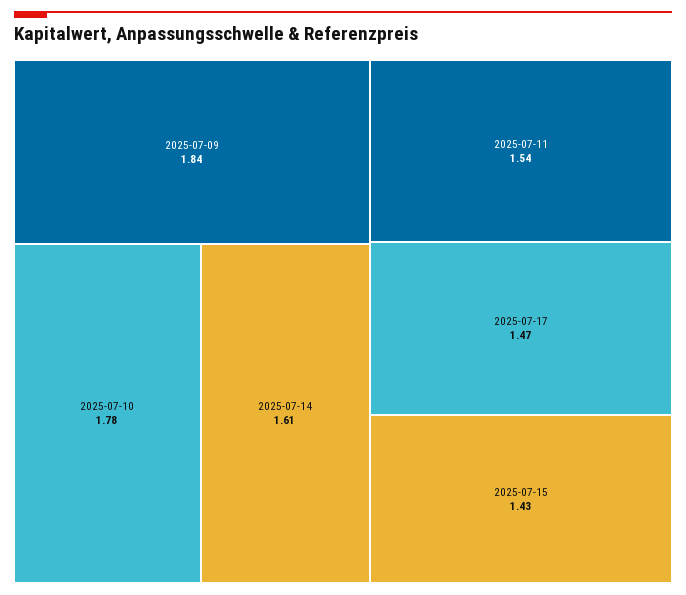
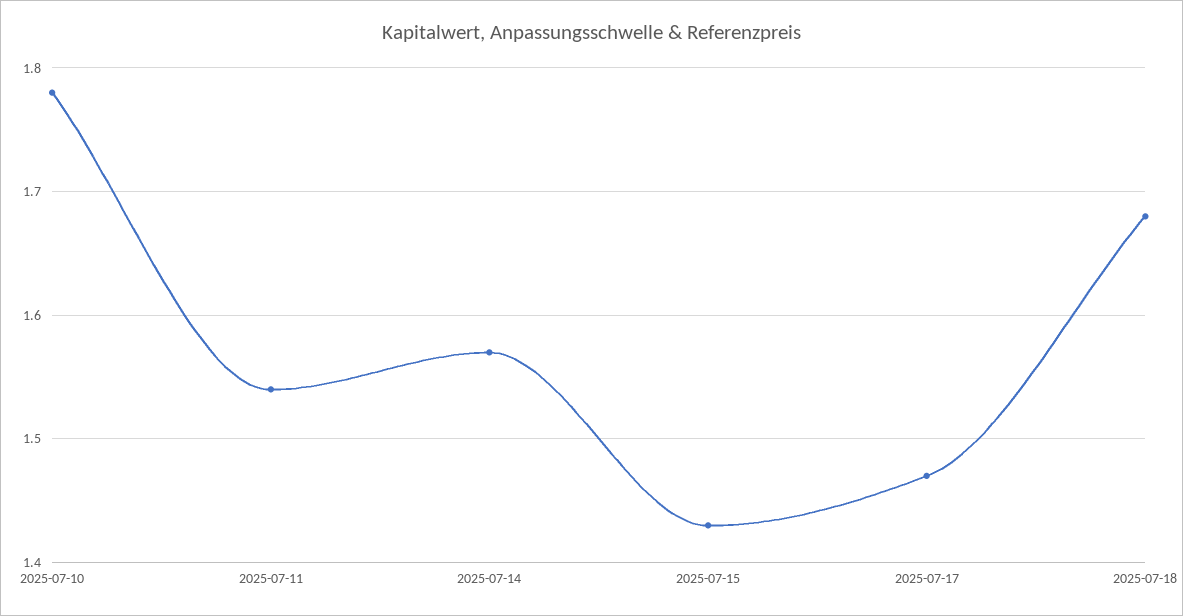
2025-07-09: 1.84 -> none
2025-07-14: 1.61 -> 1.57
2025-07-18: none -> 1.68

